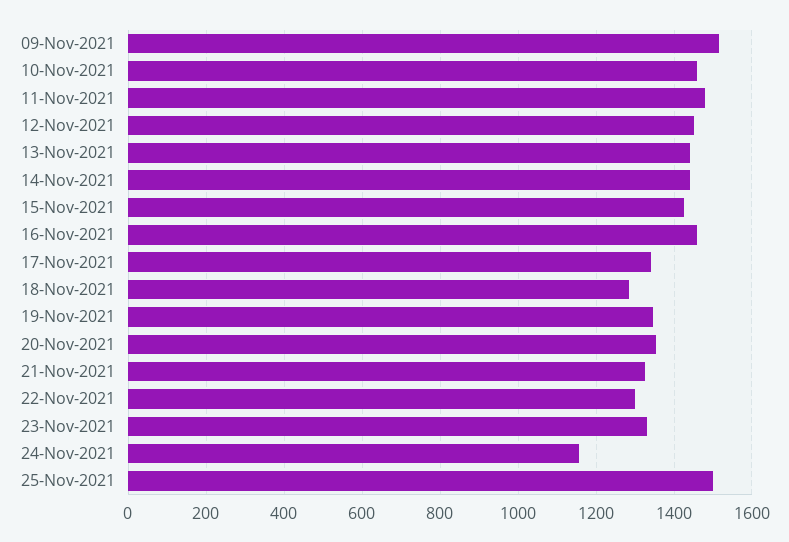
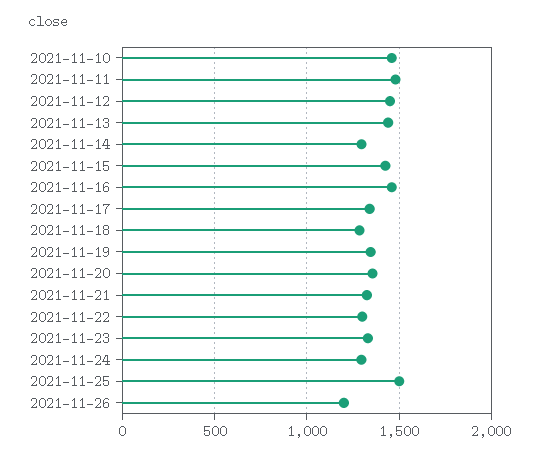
09-Nov-2021: 1520 -> none
14-Nov-2021: 1440 -> 1300
24-Nov-2021: 1160 -> 1300
2021-11-26: none -> 1200

